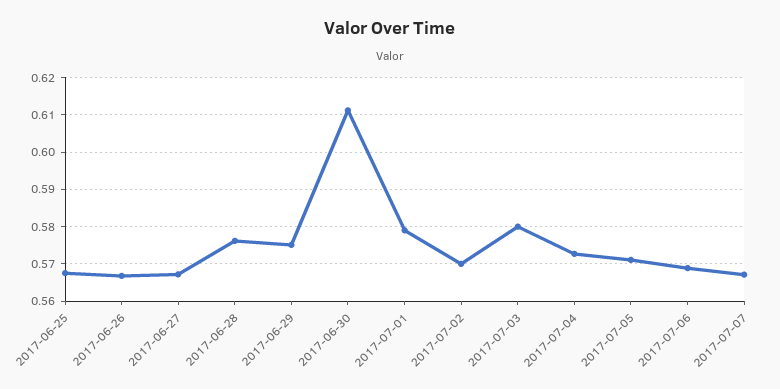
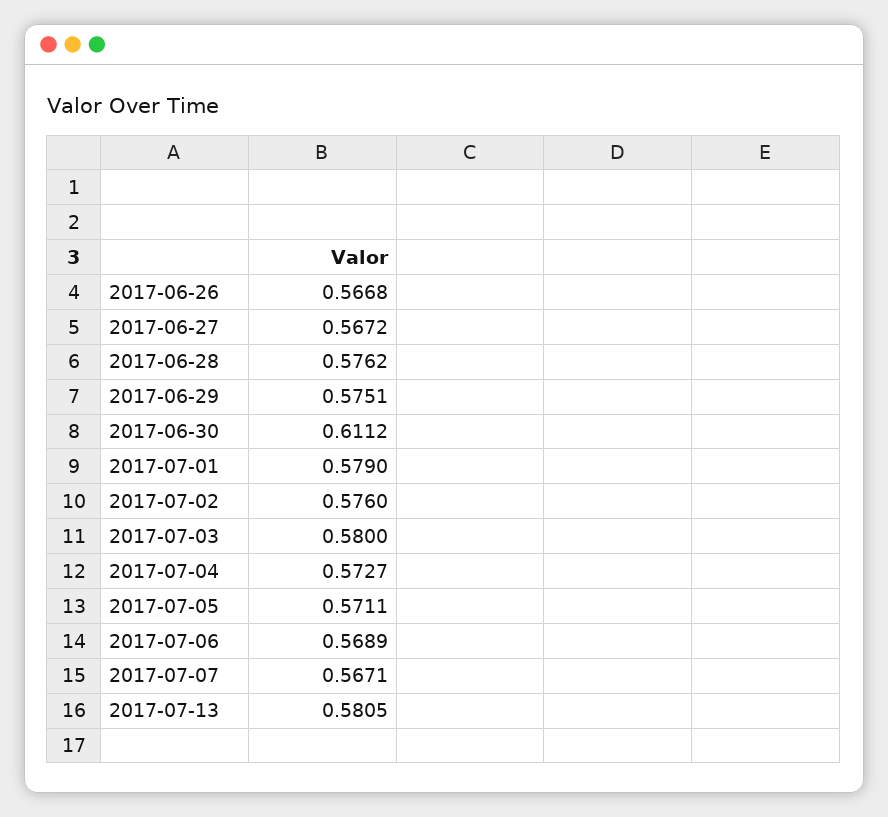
2017-06-25: 0.568 -> none
2017-07-02: 0.57 -> 0.576
2017-07-13: none -> 0.5805

